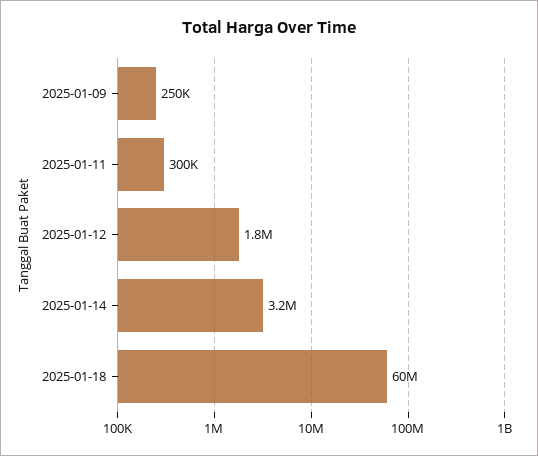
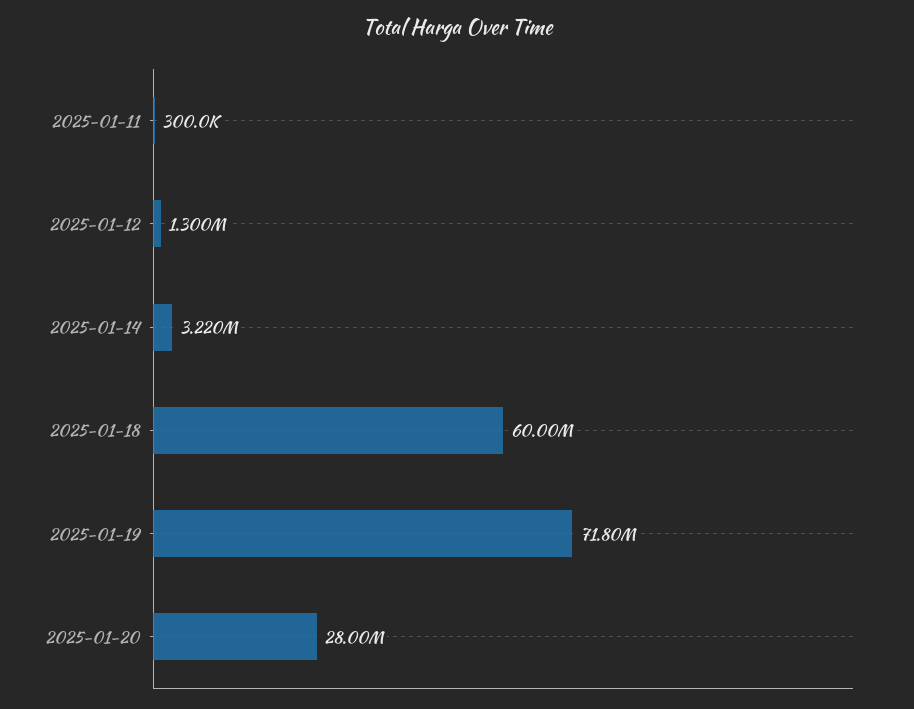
2025-01-09: 250000 -> none
2025-01-12: 1800000 -> 1300000
2025-01-19: none -> 71800000
2025-01-20: none -> 28000000

